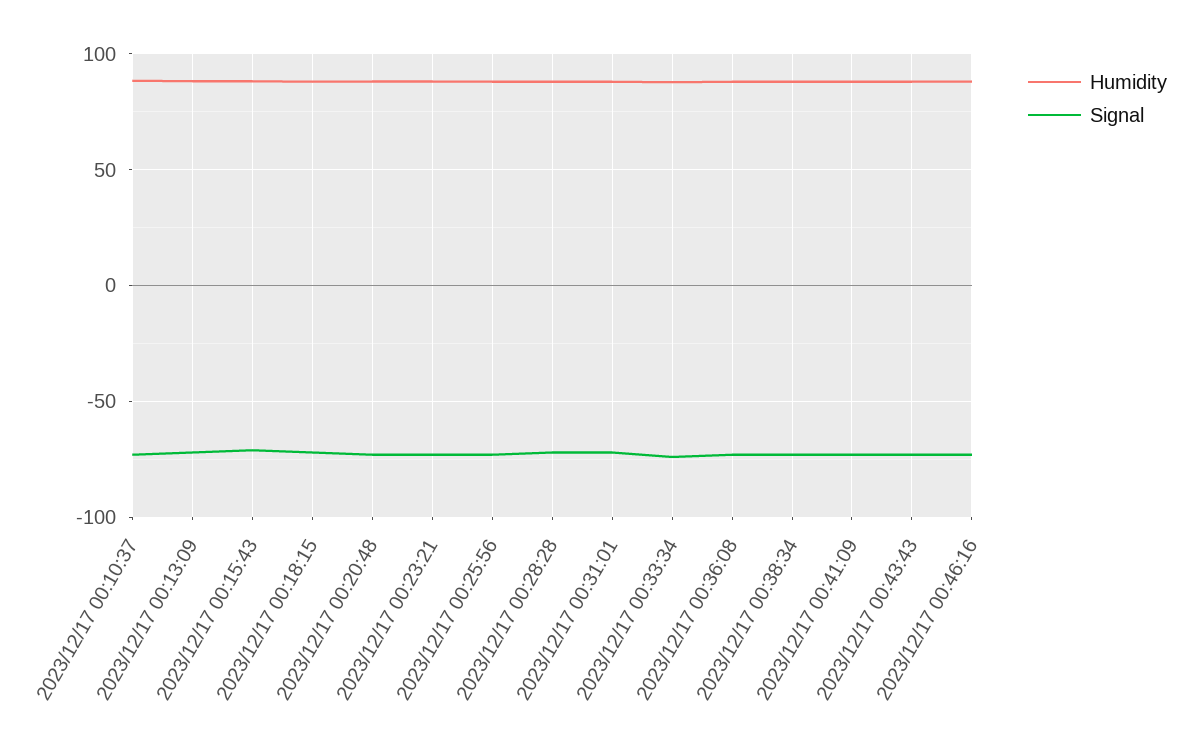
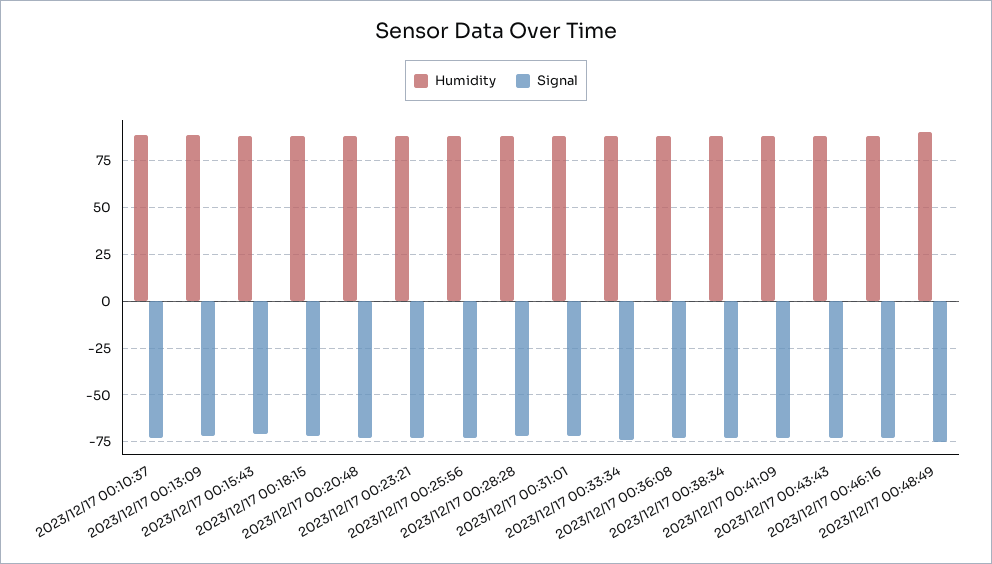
Humidity, 2023/12/17 00:48:49: none -> 90
Signal, 2023/12/17 00:48:49: none -> -75

